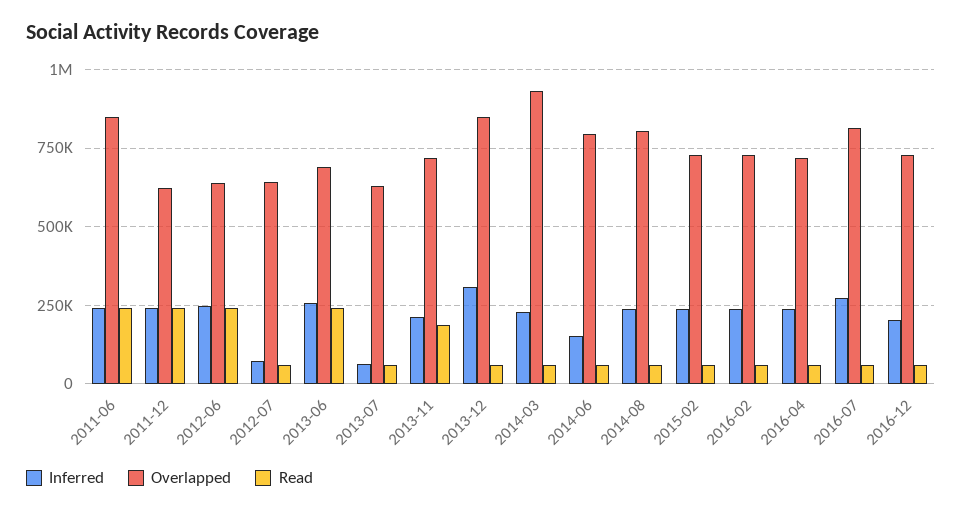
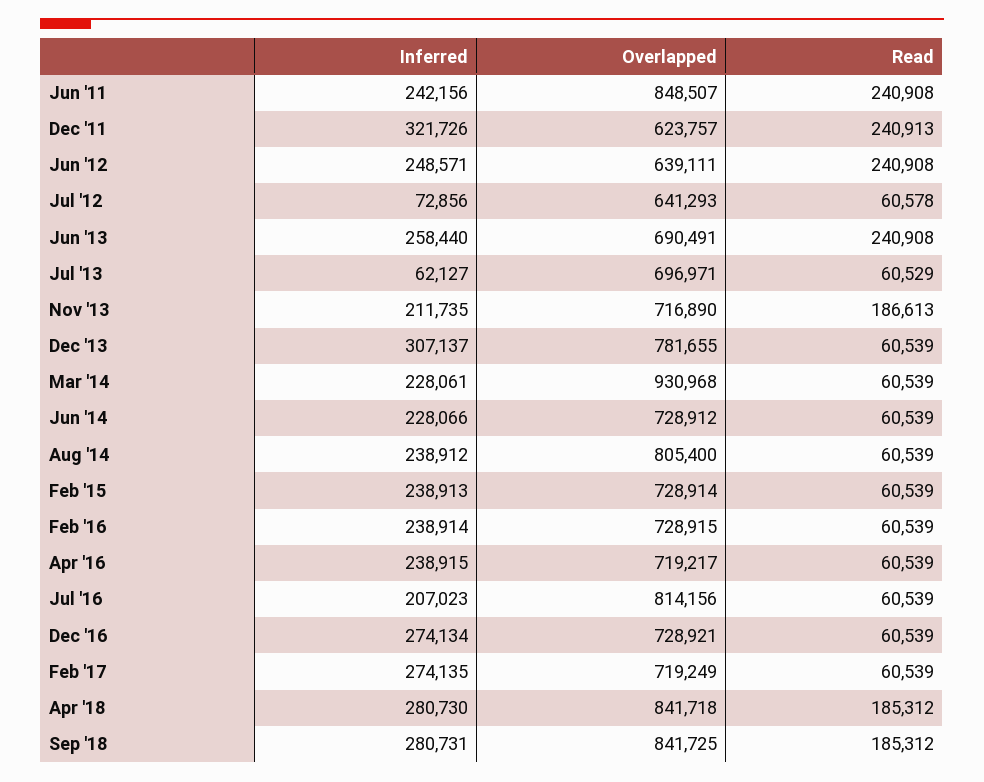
Inferred, 2011-12: 250000 -> 321726
Overlapped, 2013-07: 625000 -> 696971
Overlapped, 2013-12: 850000 -> 781655
Inferred, 2014-06: 150000 -> 228066
Overlapped, 2014-06: 800000 -> 728912
Inferred, 2016-07: 275000 -> 207023
Inferred, 2016-12: 200000 -> 274134
Inferred, Feb '17: none -> 274135
Overlapped, Feb '17: none -> 719249
Read, Feb '17: none -> 60539
Inferred, Apr '18: none -> 280730
Overlapped, Apr '18: none -> 841718
Read, Apr '18: none -> 185312
Inferred, Sep '18: none -> 280731
Overlapped, Sep '18: none -> 841725
Read, Sep '18: none -> 185312

